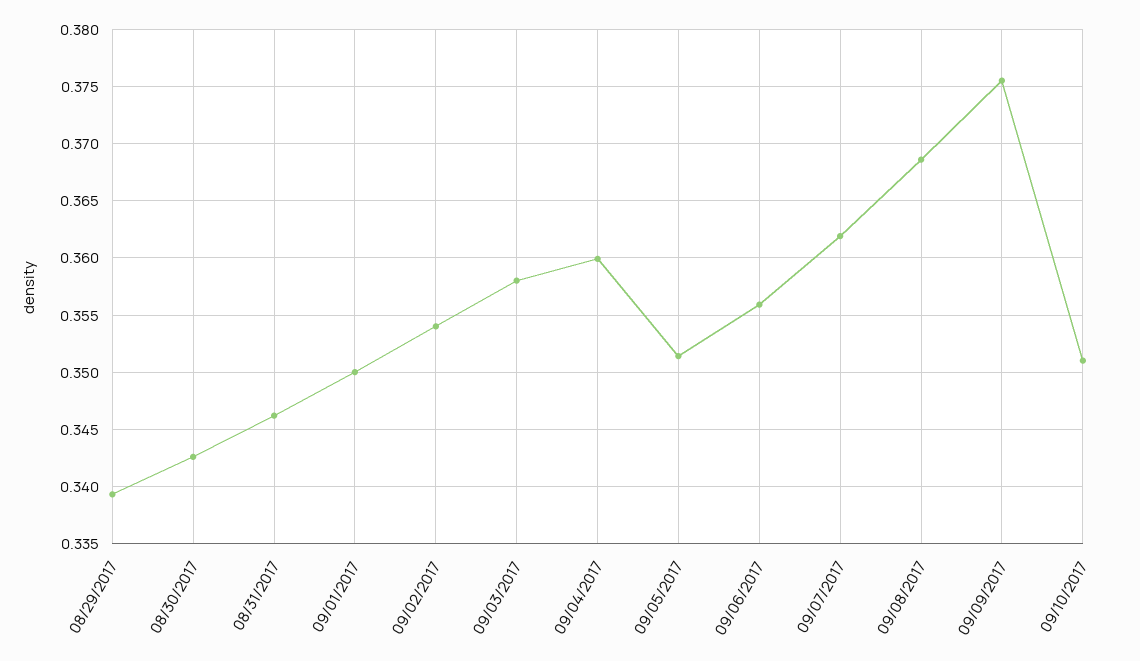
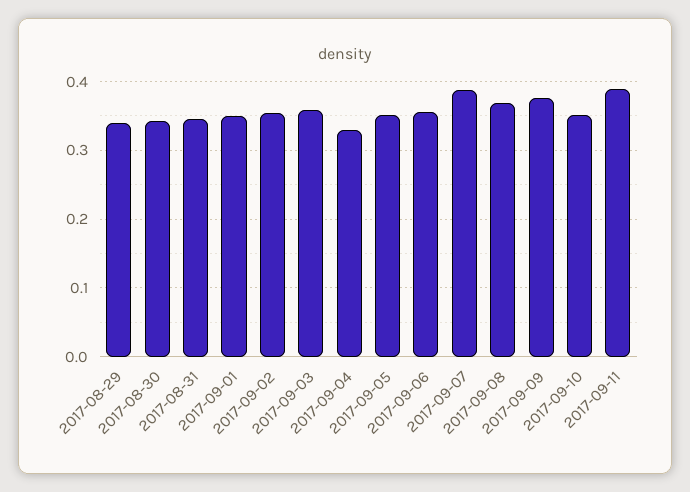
09/04/2017: 0.36 -> 0.33
09/07/2017: 0.362 -> 0.39
2017-09-11: none -> 0.39

